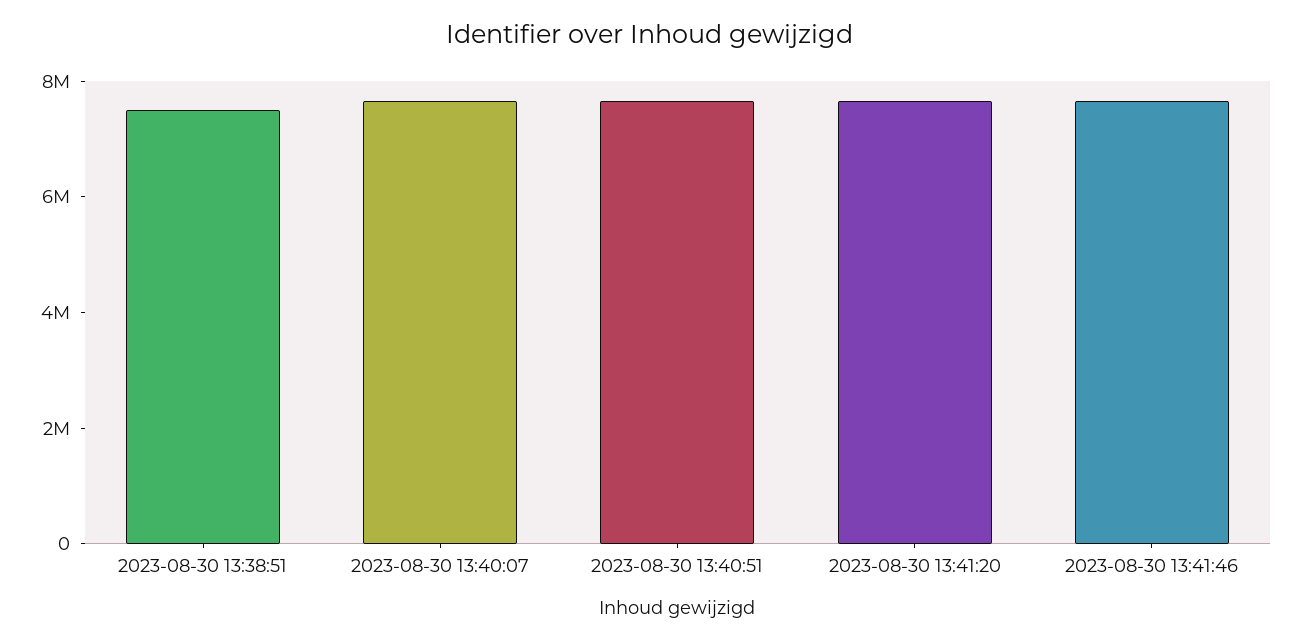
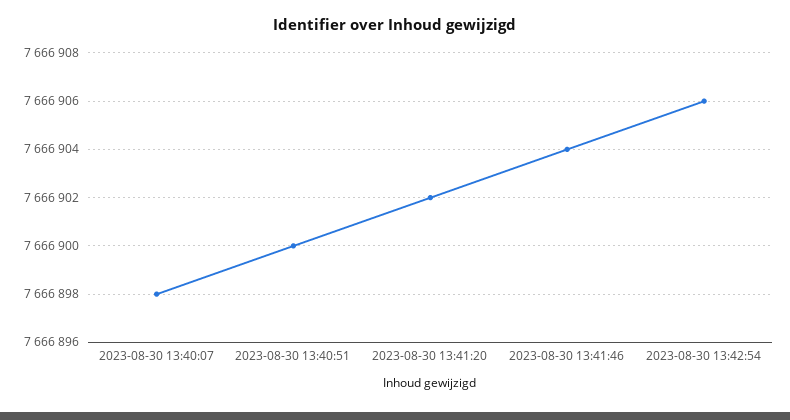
2023-08-30 13:38:51: 7500000 -> none
2023-08-30 13:42:54: none -> 7666906

